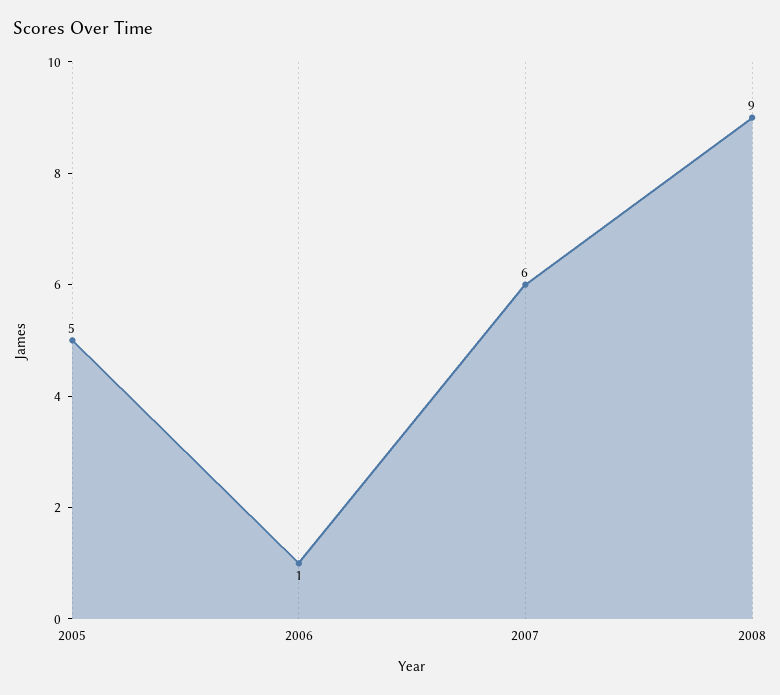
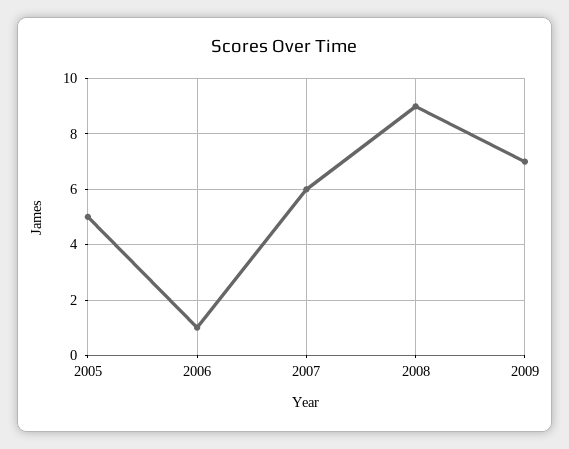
2009: none -> 7

